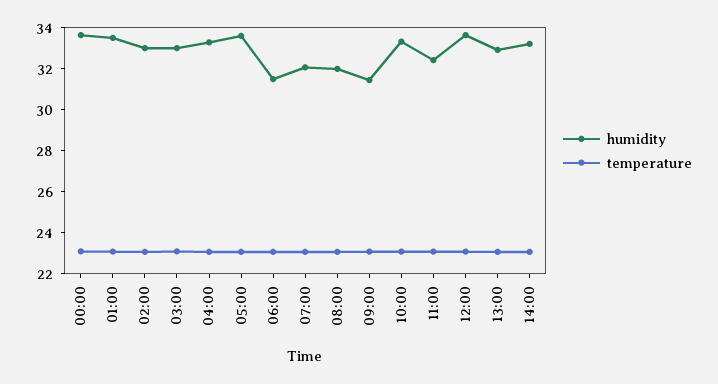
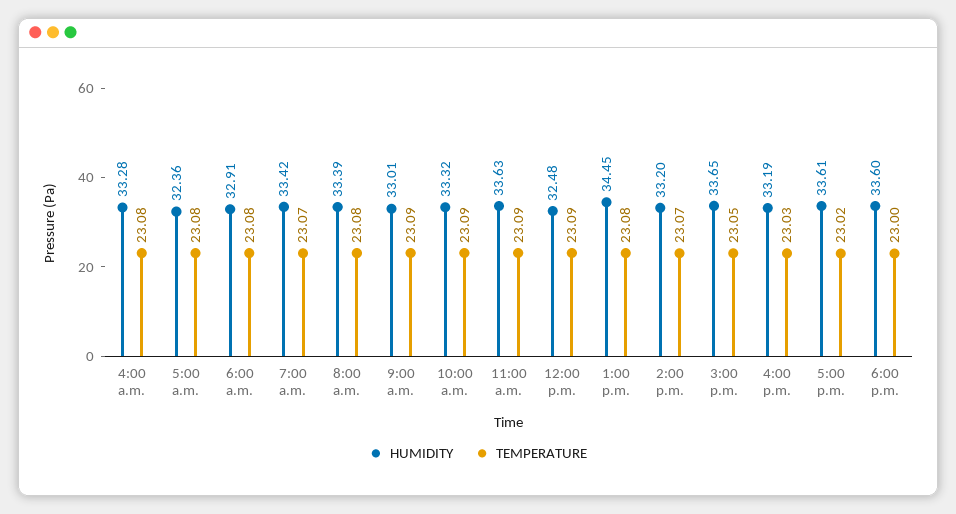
humidity, 00:00: 33.5 -> none
temperature, 00:00: 23 -> none
humidity, 01:00: 33.5 -> none
temperature, 01:00: 23 -> none
humidity, 02:00: 33 -> none
temperature, 02:00: 23 -> none
humidity, 03:00: 33 -> none
temperature, 03:00: 23 -> none
humidity, 05:00: 33.5 -> 32.36
humidity, 06:00: 31.5 -> 32.91
humidity, 07:00: 32 -> 33.42
humidity, 08:00: 32 -> 33.39
humidity, 09:00: 31.5 -> 33.01
humidity, 11:00: 32.5 -> 33.63
humidity, 12:00: 33.5 -> 32.48
humidity, 13:00: 33 -> 34.45
humidity, 3:00 p.m.: none -> 33.65
temperature, 3:00 p.m.: none -> 23.05
humidity, 4:00 p.m.: none -> 33.19
temperature, 4:00 p.m.: none -> 23.03
humidity, 5:00 p.m.: none -> 33.61
temperature, 5:00 p.m.: none -> 23.02
humidity, 6:00 p.m.: none -> 33.6
temperature, 6:00 p.m.: none -> 23

